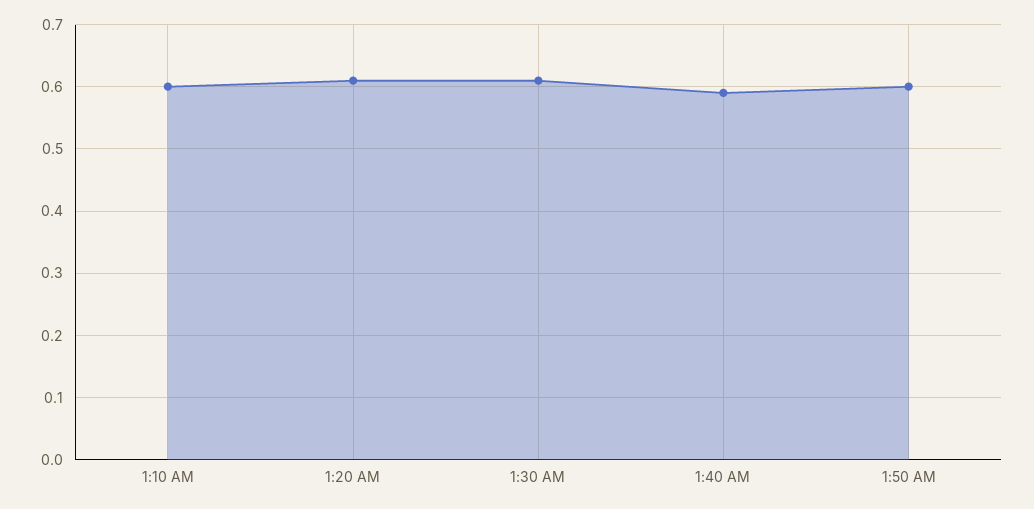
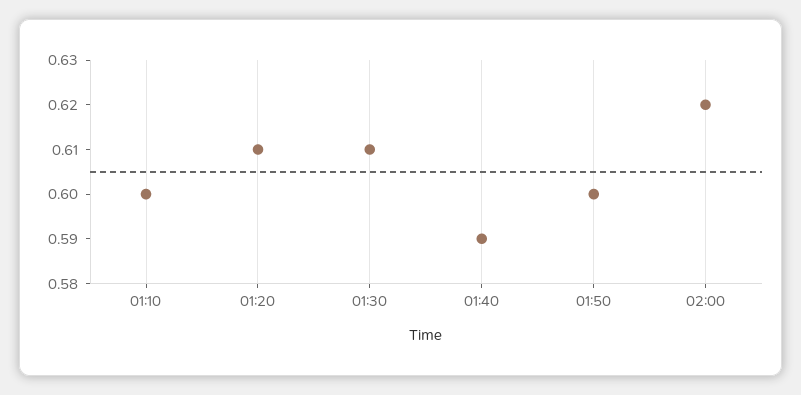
02:00: none -> 0.62

